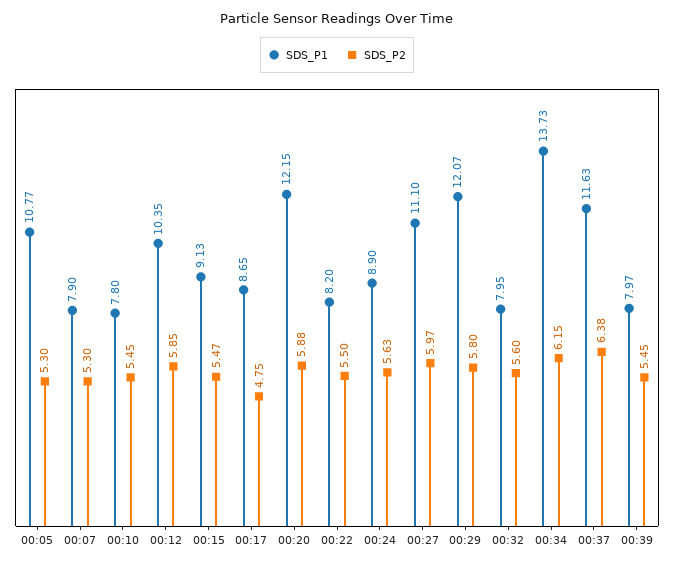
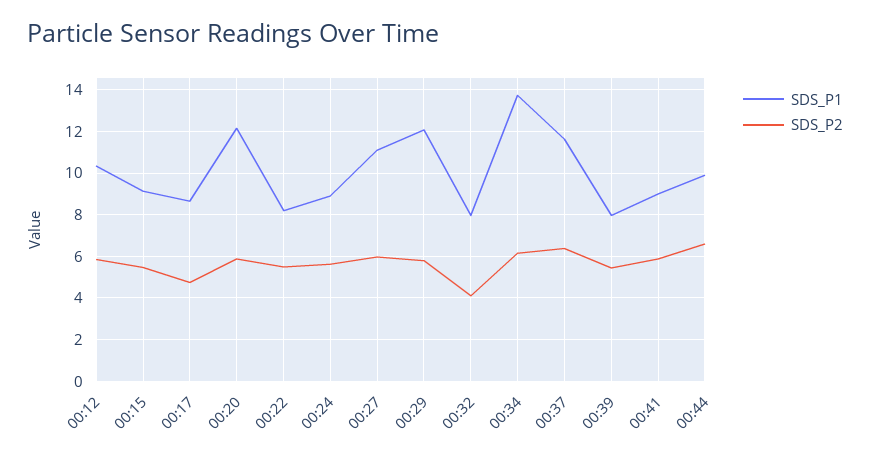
SDS_P1, 00:05: 10.77 -> none
SDS_P2, 00:05: 5.3 -> none
SDS_P1, 00:07: 7.9 -> none
SDS_P2, 00:07: 5.3 -> none
SDS_P1, 00:10: 7.8 -> none
SDS_P2, 00:10: 5.45 -> none
SDS_P2, 00:32: 5.6 -> 4
SDS_P1, 00:41: none -> 9
SDS_P2, 00:41: none -> 6
SDS_P1, 00:44: none -> 10
SDS_P2, 00:44: none -> 6.5

